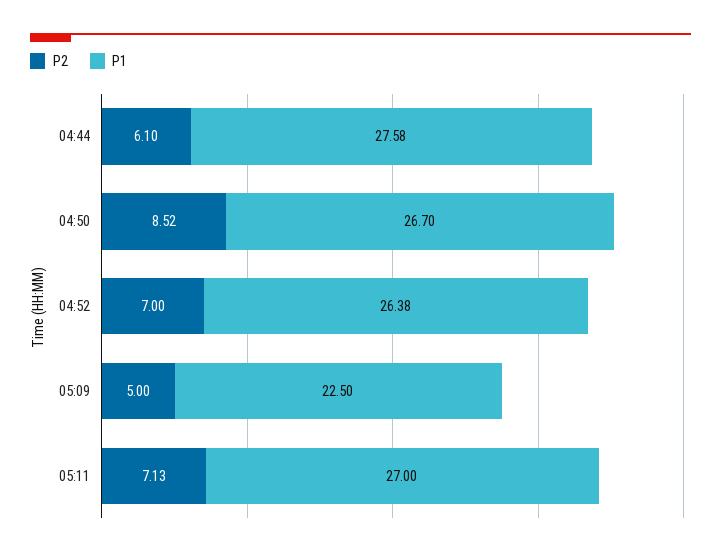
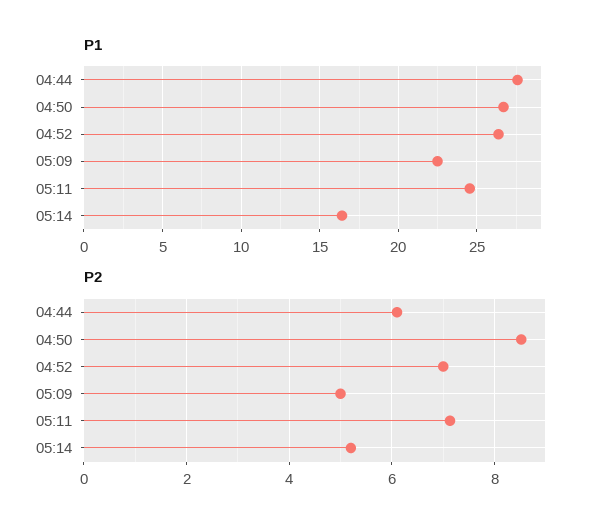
P1, 05:11: 27 -> 24.5
P1, 05:14: none -> 16.5
P2, 05:14: none -> 5.2

